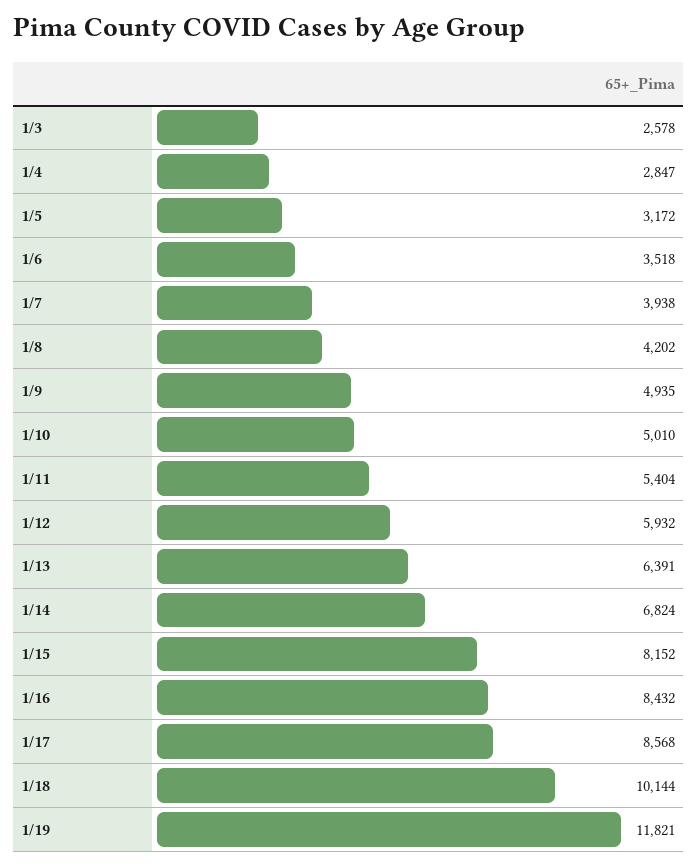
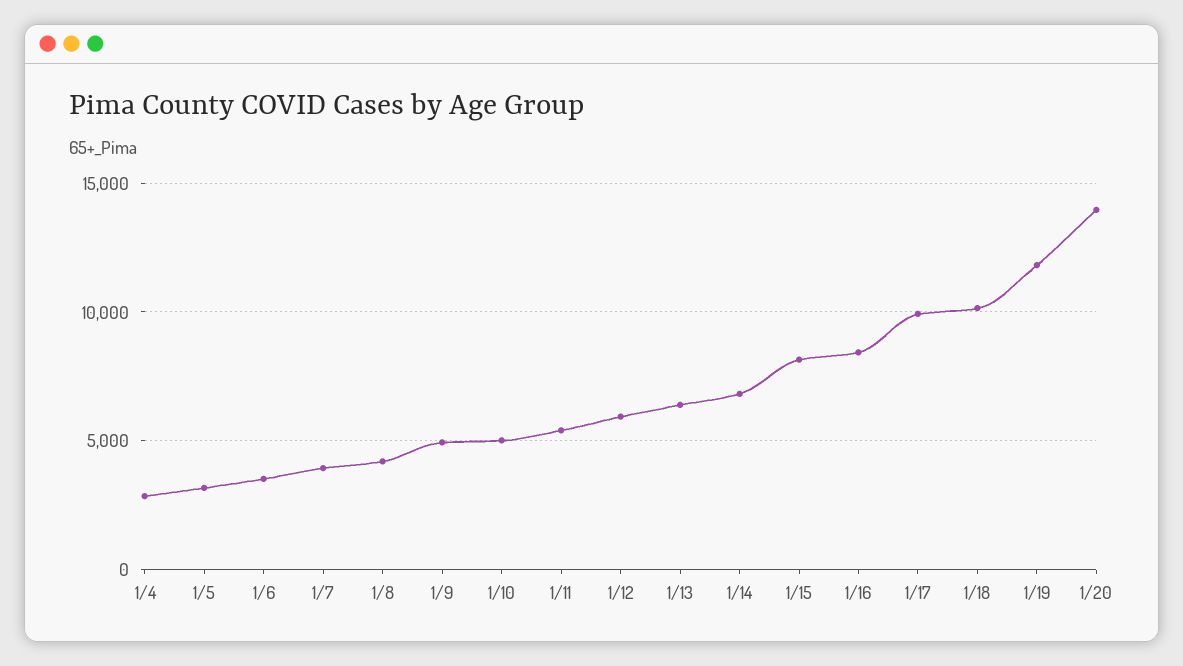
1/3: 2578 -> none
1/17: 8568 -> 10000
1/20: none -> 14000

